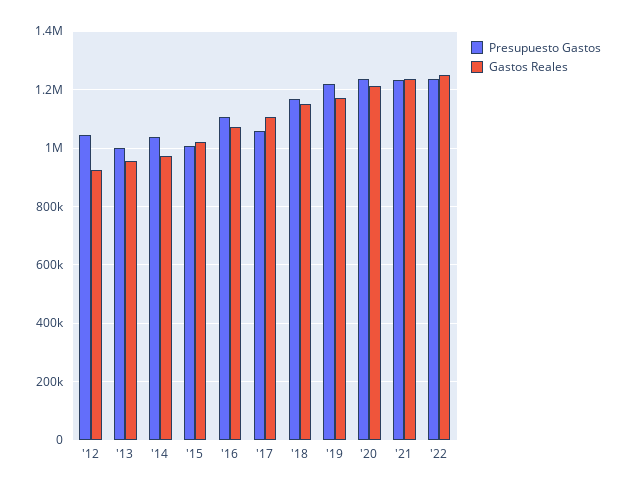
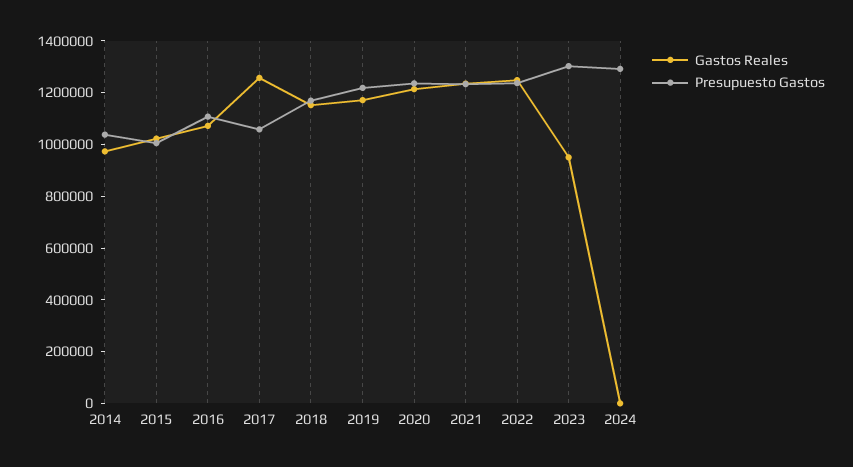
Presupuesto Gastos, '12: 1050000 -> none
Gastos Reales, '12: 925000 -> none
Presupuesto Gastos, '13: 1000000 -> none
Gastos Reales, '13: 950000 -> none
Gastos Reales, '17: 1100000 -> 1250000
Gastos Reales, 2023: none -> 950000
Presupuesto Gastos, 2023: none -> 1300000
Gastos Reales, 2024: none -> 0
Presupuesto Gastos, 2024: none -> 1300000

